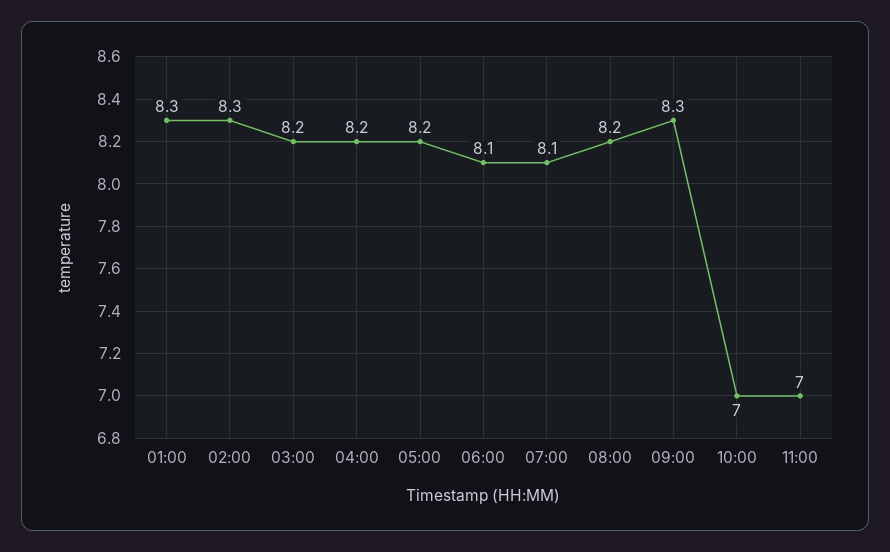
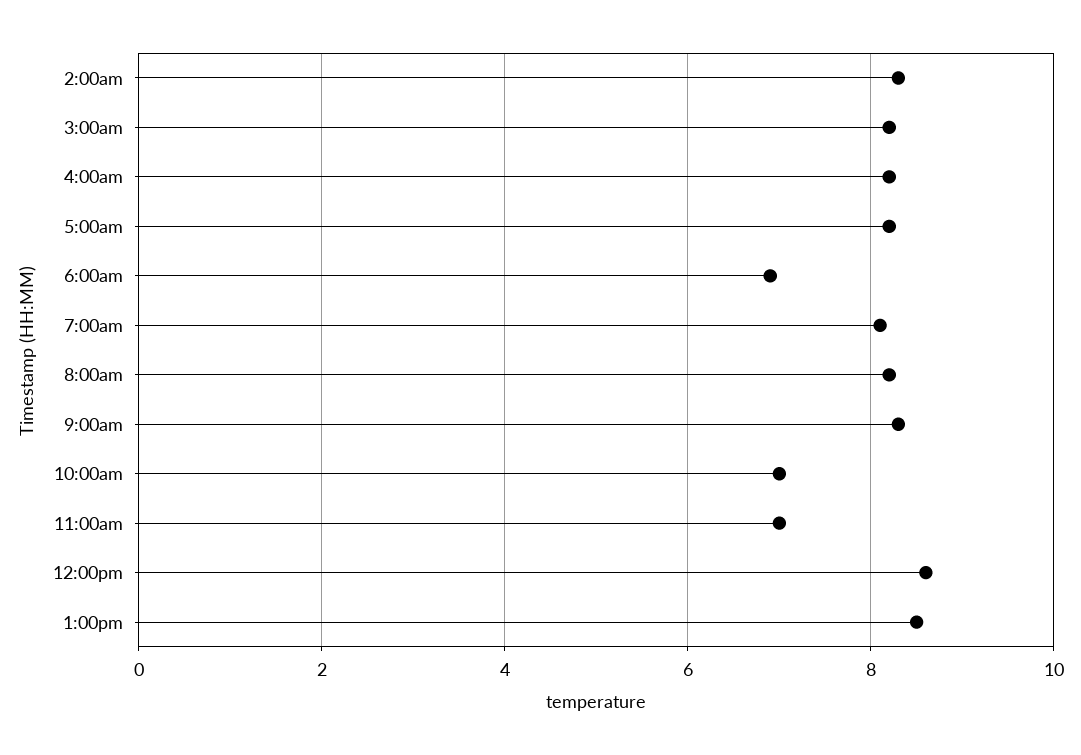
01:00: 8.3 -> none
06:00: 8.1 -> 7
12:00pm: none -> 8.5
1:00pm: none -> 8.5

